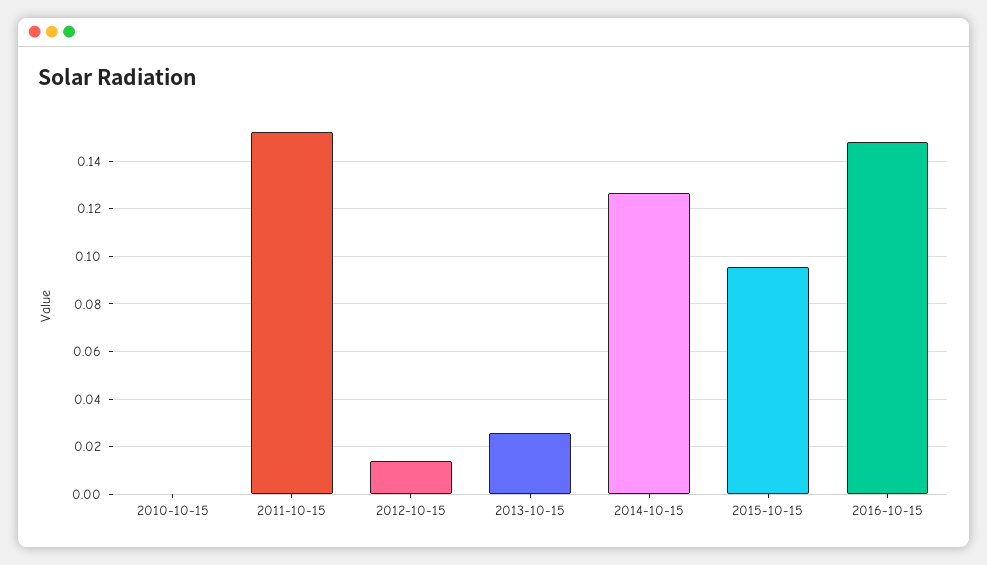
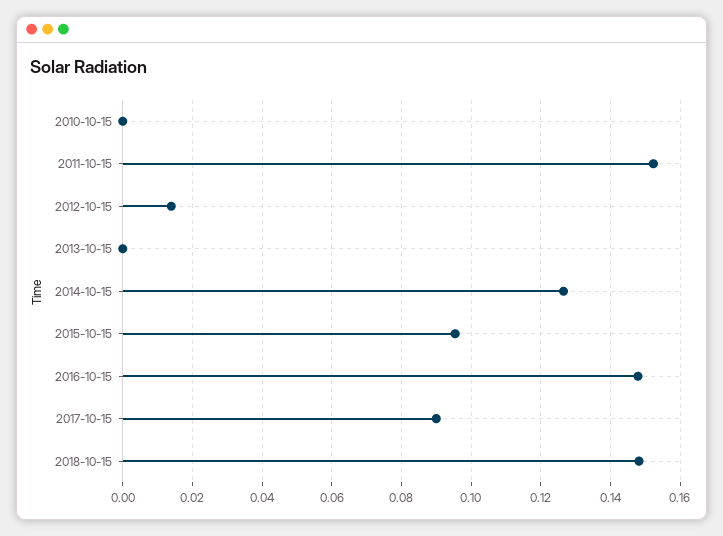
2013-10-15: 0.025 -> 0
2017-10-15: none -> 0.09
2018-10-15: none -> 0.148

